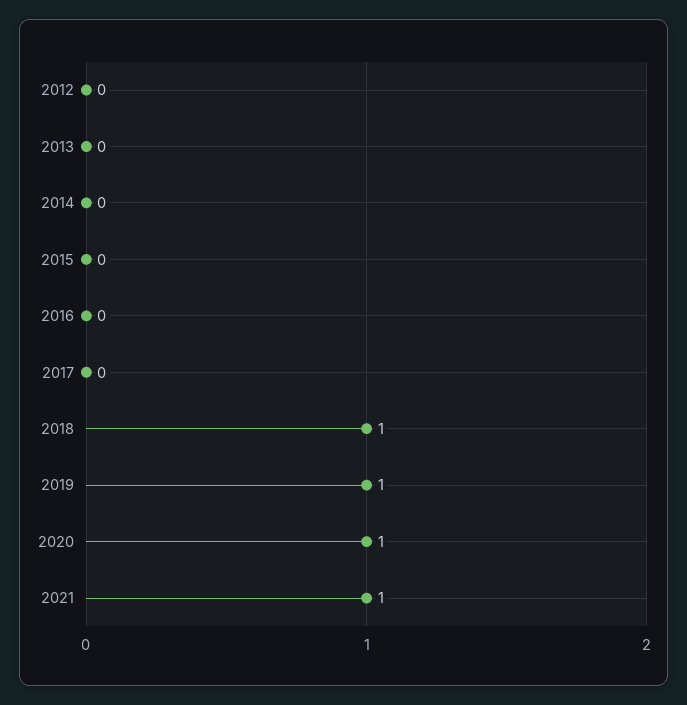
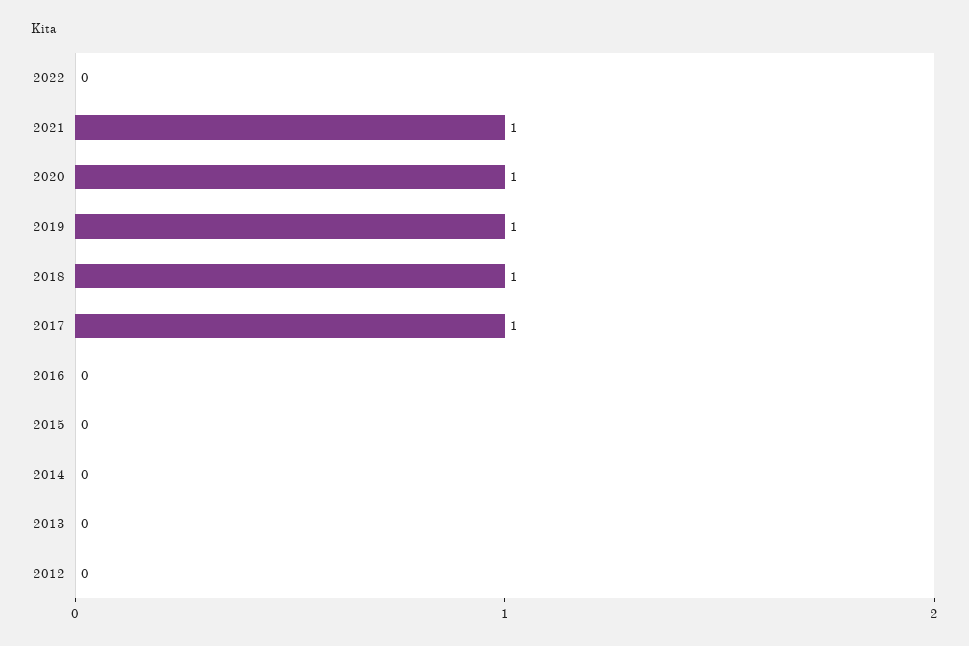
2017: 0 -> 1
2022: none -> 0

